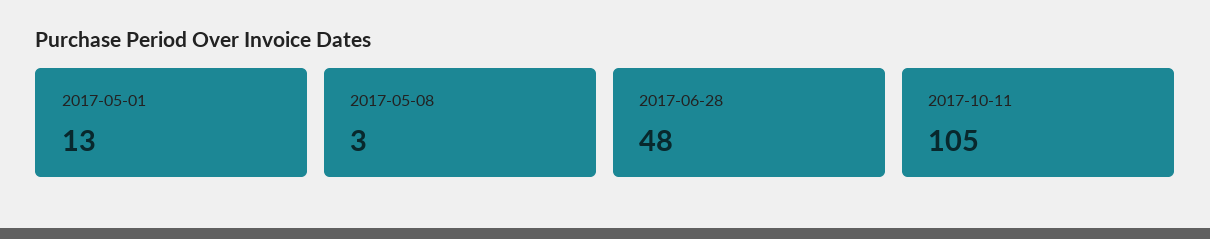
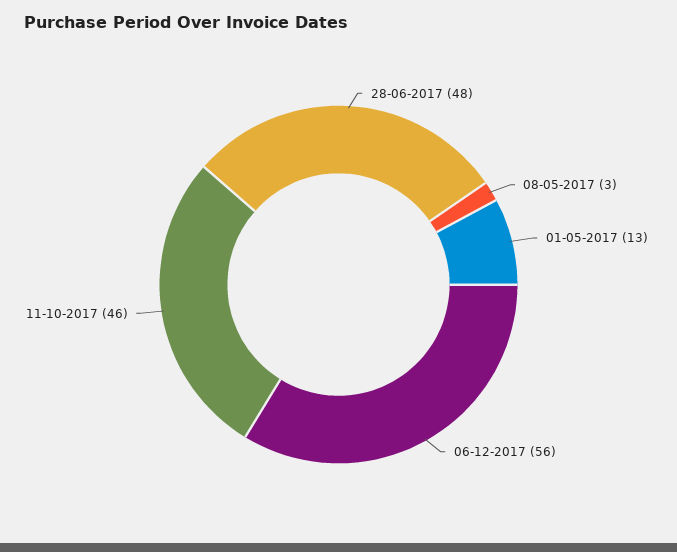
2017-10-11: 105 -> 46
06-12-2017: none -> 56

